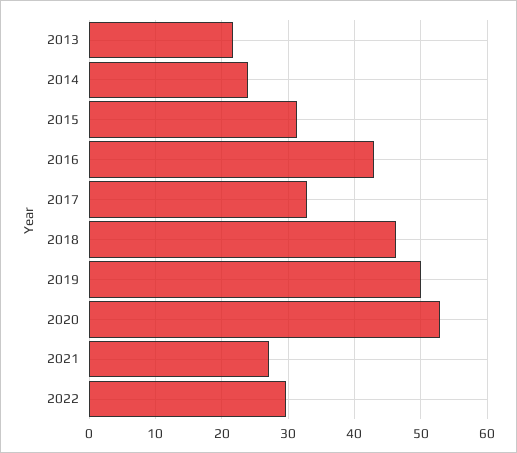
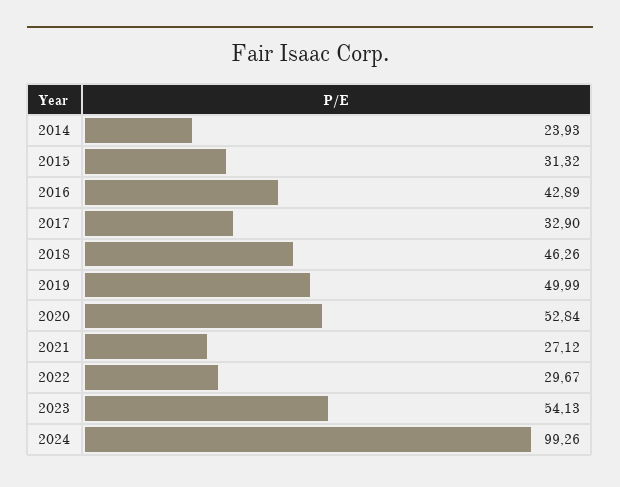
2013: 22 -> none
2023: none -> 54.13
2024: none -> 99.26

